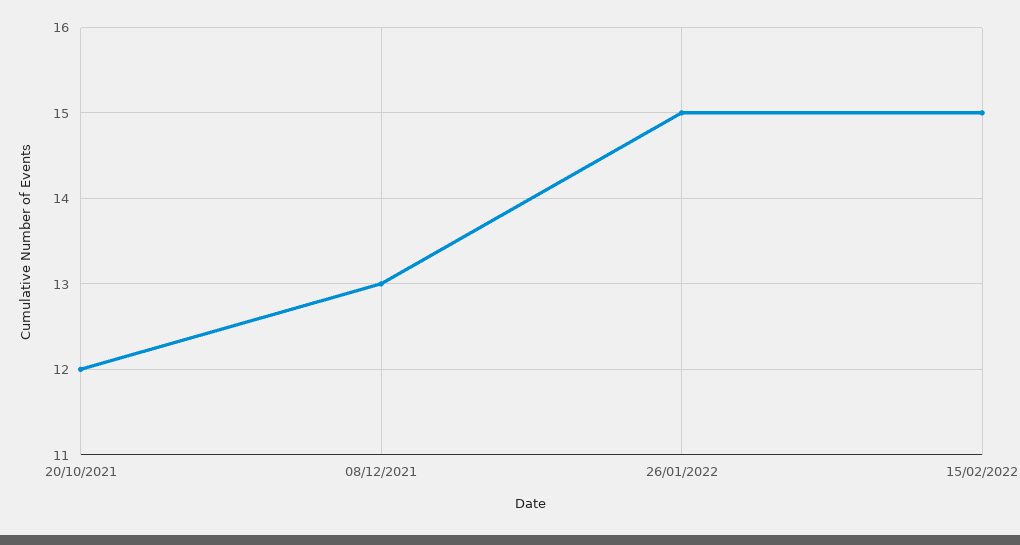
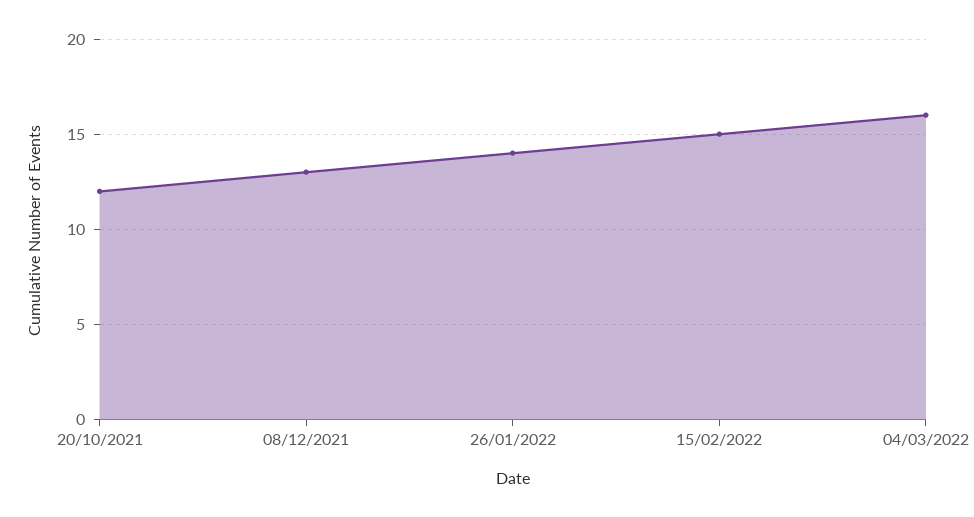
26/01/2022: 15 -> 14
04/03/2022: none -> 16

